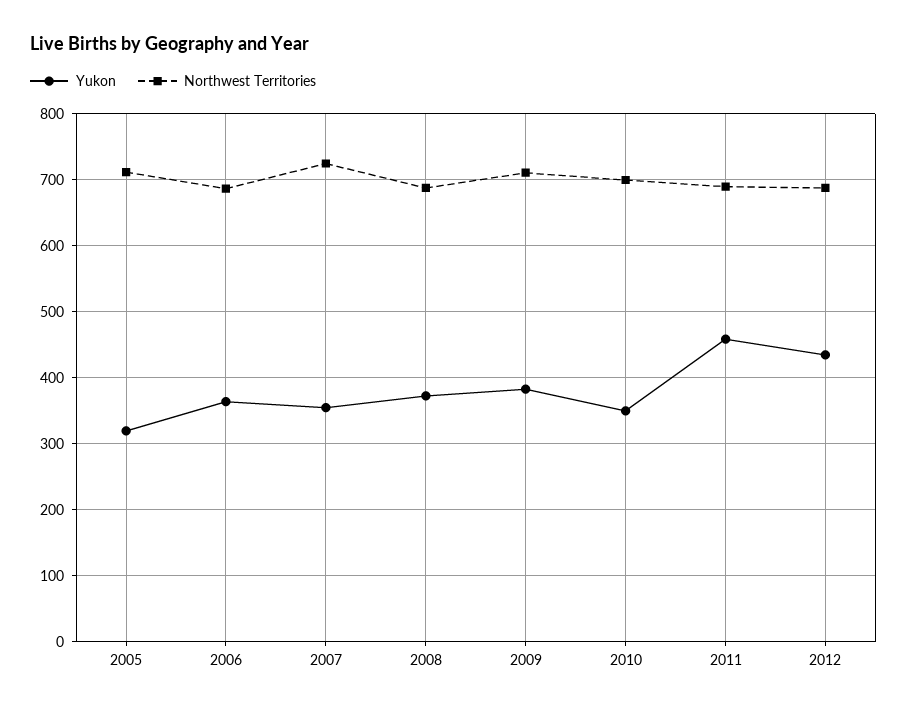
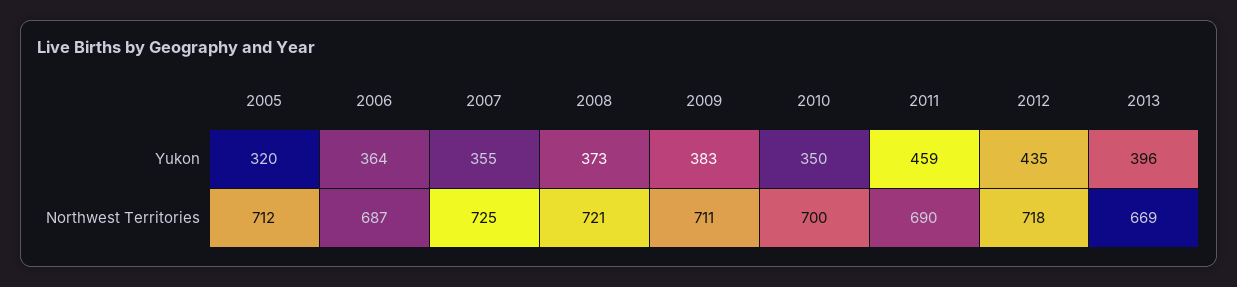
Northwest Territories, 2008: 690 -> 721
Northwest Territories, 2012: 690 -> 718
Yukon, 2013: none -> 396
Northwest Territories, 2013: none -> 669

